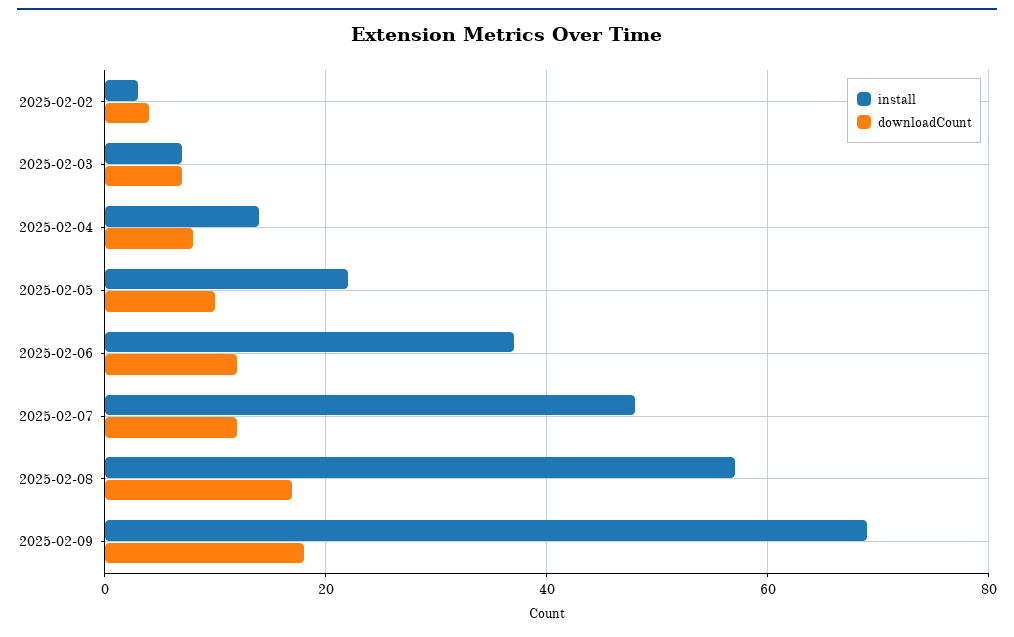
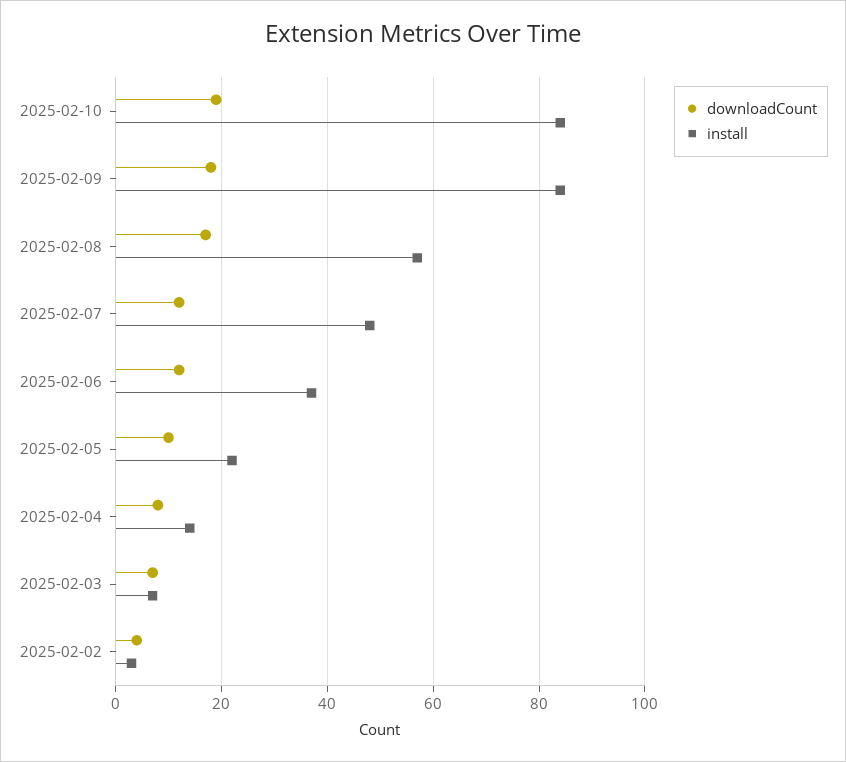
install, 2025-02-09: 70 -> 85
downloadCount, 2025-02-10: none -> 20
install, 2025-02-10: none -> 85

